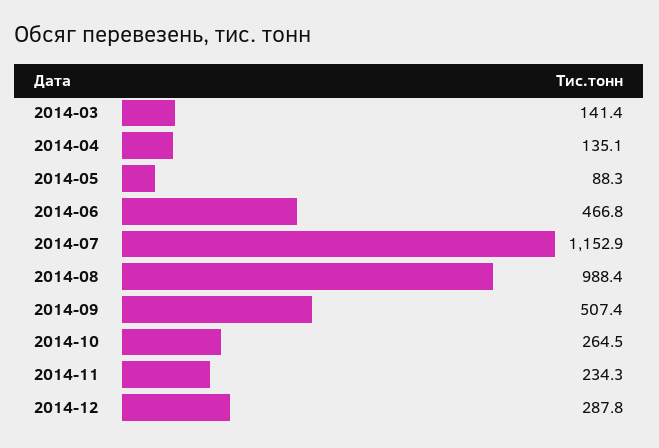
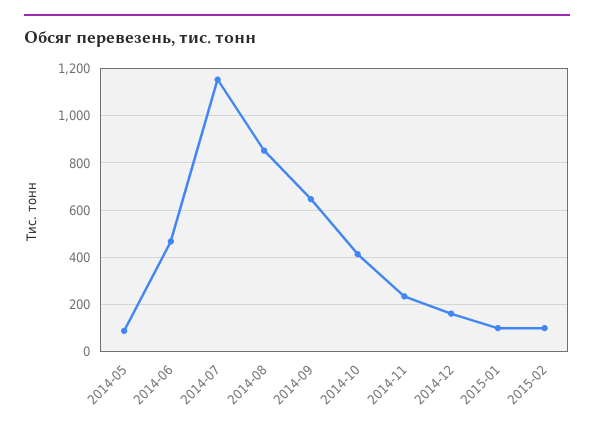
2014-03: 141.4 -> none
2014-04: 135.1 -> none
2014-08: 988.4 -> 850
2014-09: 507.4 -> 650
2014-10: 264.5 -> 400
2014-12: 287.8 -> 150
2015-01: none -> 100
2015-02: none -> 100

